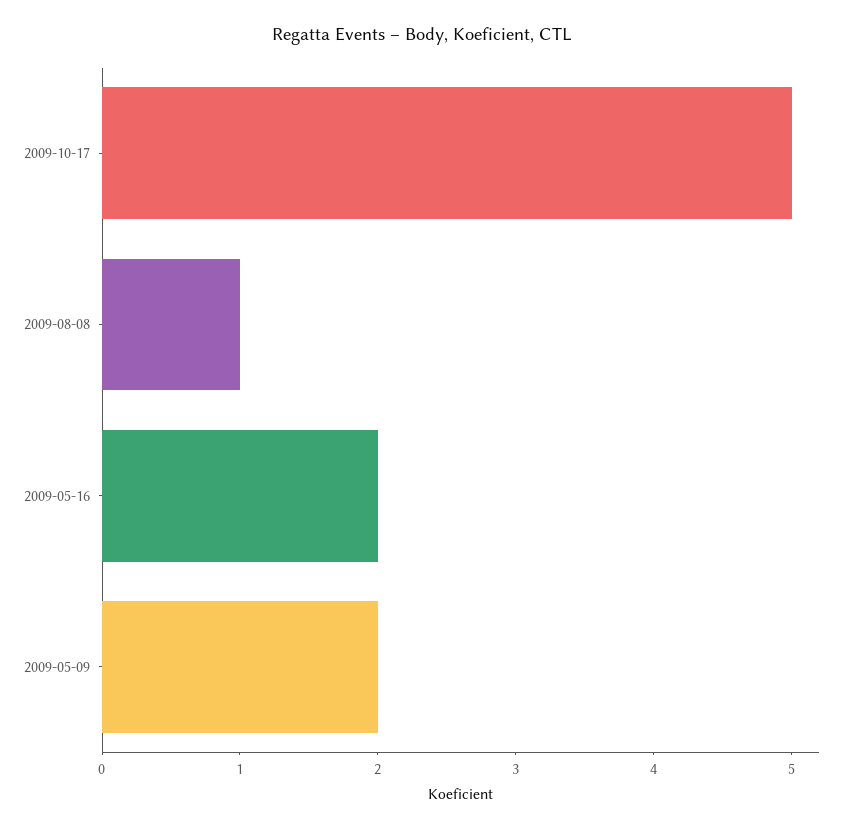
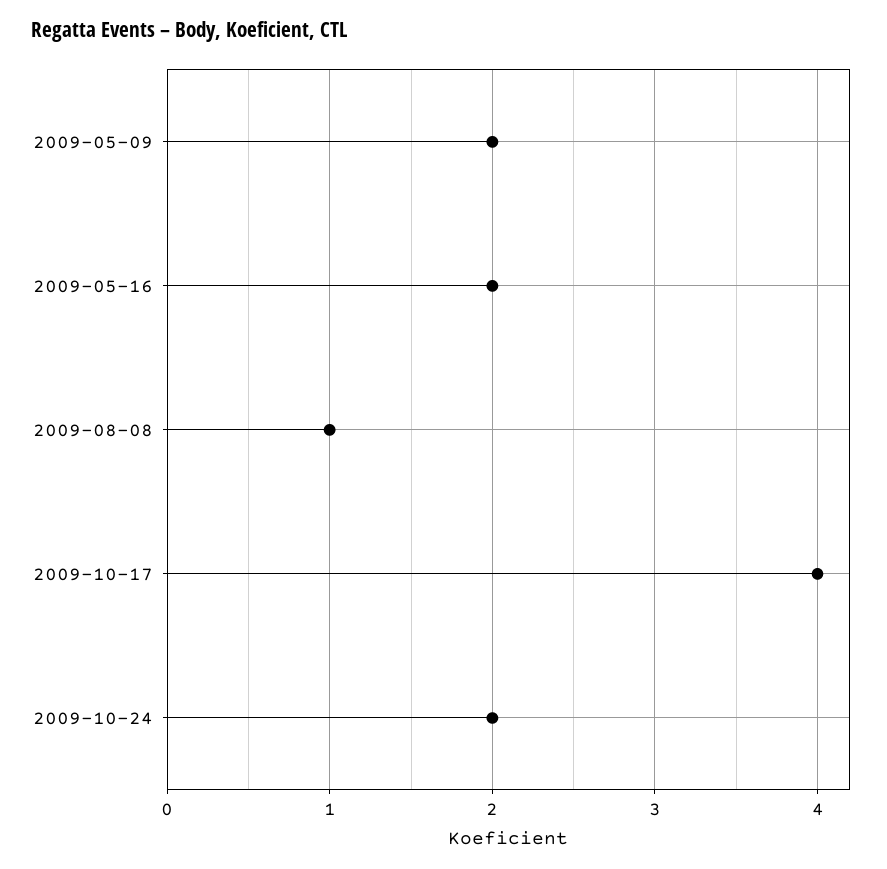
2009-10-17: 5 -> 4
2009-10-24: none -> 2

